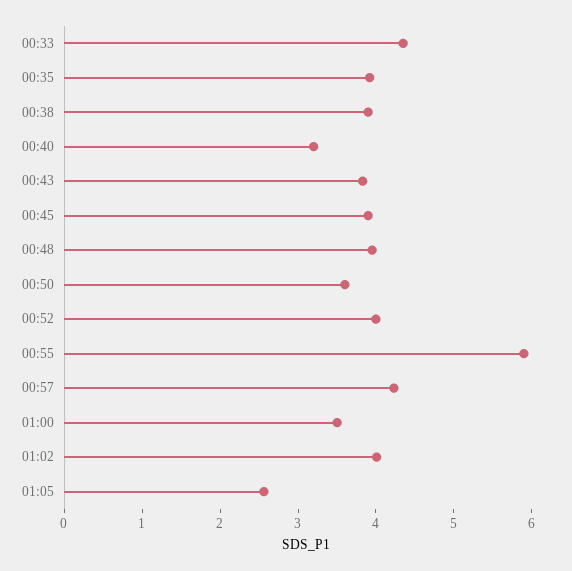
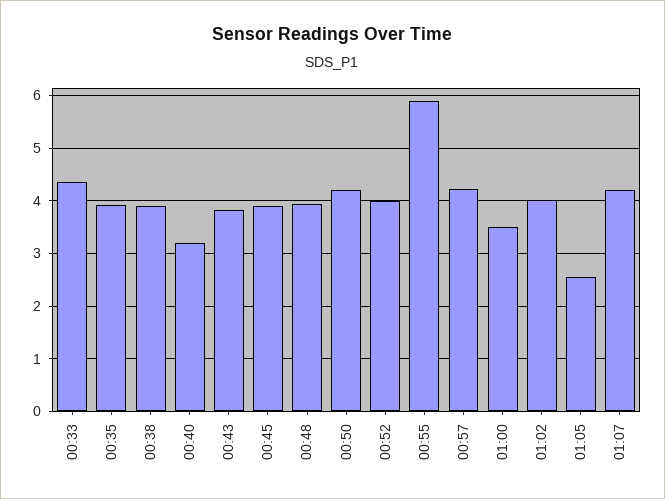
00:50: 3.6 -> 4.2
01:07: none -> 4.2

